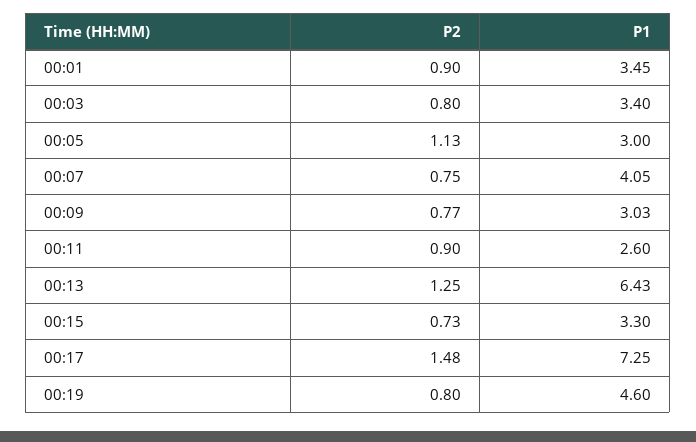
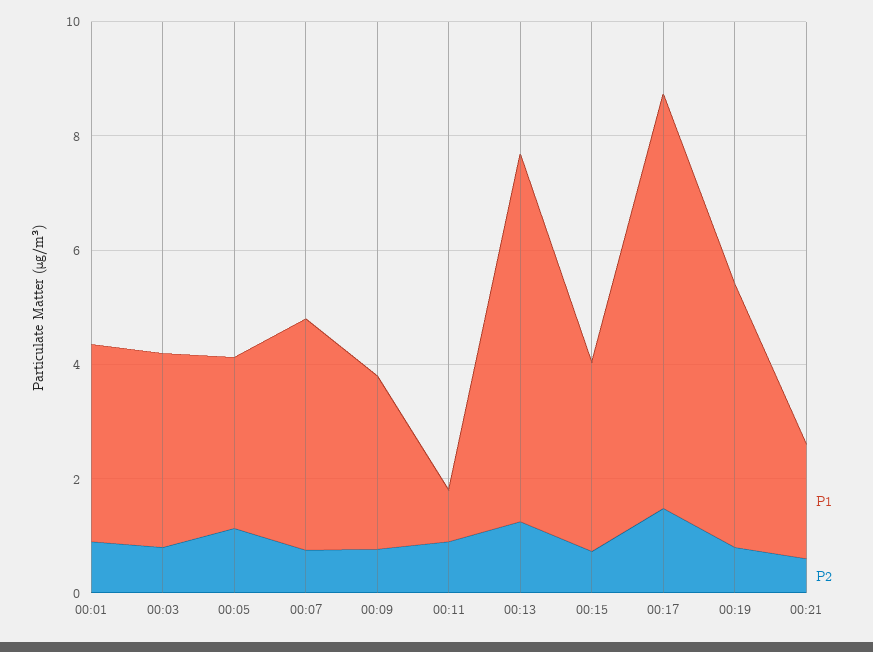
P1, 00:11: 2.6 -> 1
P1, 00:21: none -> 2
P2, 00:21: none -> 0.5

